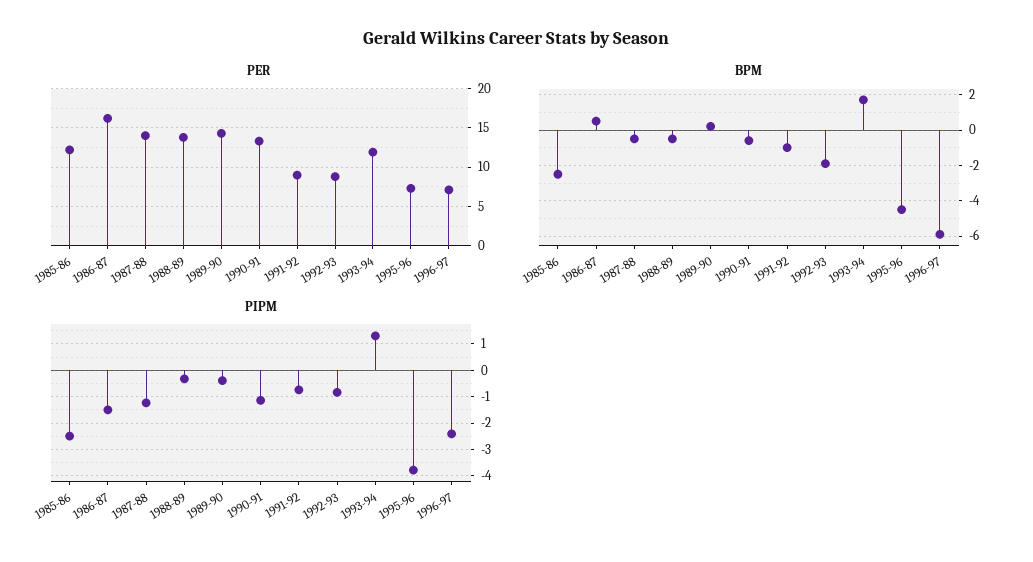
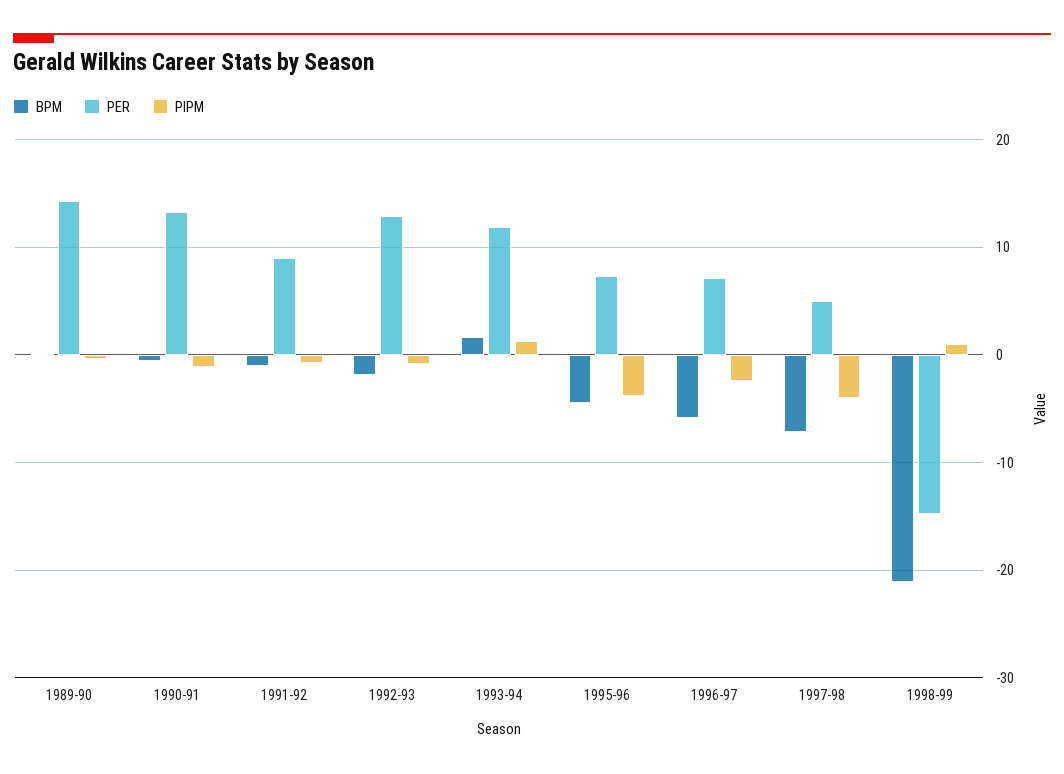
PER, 1985-86: 12 -> none
PER, 1986-87: 16 -> none
PER, 1987-88: 14 -> none
PER, 1988-89: 14 -> none
PER, 1992-93: 9 -> 13
BPM, 1985-86: -2.5 -> none
BPM, 1986-87: 0.5 -> none
BPM, 1987-88: -0.5 -> none
BPM, 1988-89: -0.5 -> none
PIPM, 1985-86: -2.5 -> none
PIPM, 1986-87: -1.5 -> none
PIPM, 1987-88: -1.25 -> none
PIPM, 1988-89: -0.25 -> none
BPM, 1997-98: none -> -7
PER, 1997-98: none -> 5
PIPM, 1997-98: none -> -4
BPM, 1998-99: none -> -21
PER, 1998-99: none -> -15
PIPM, 1998-99: none -> 1

